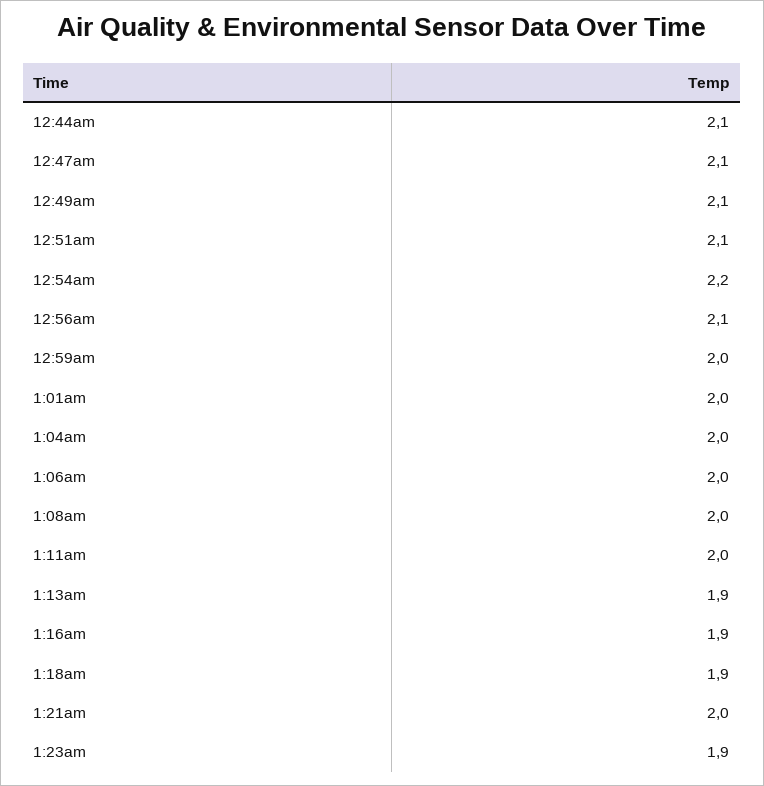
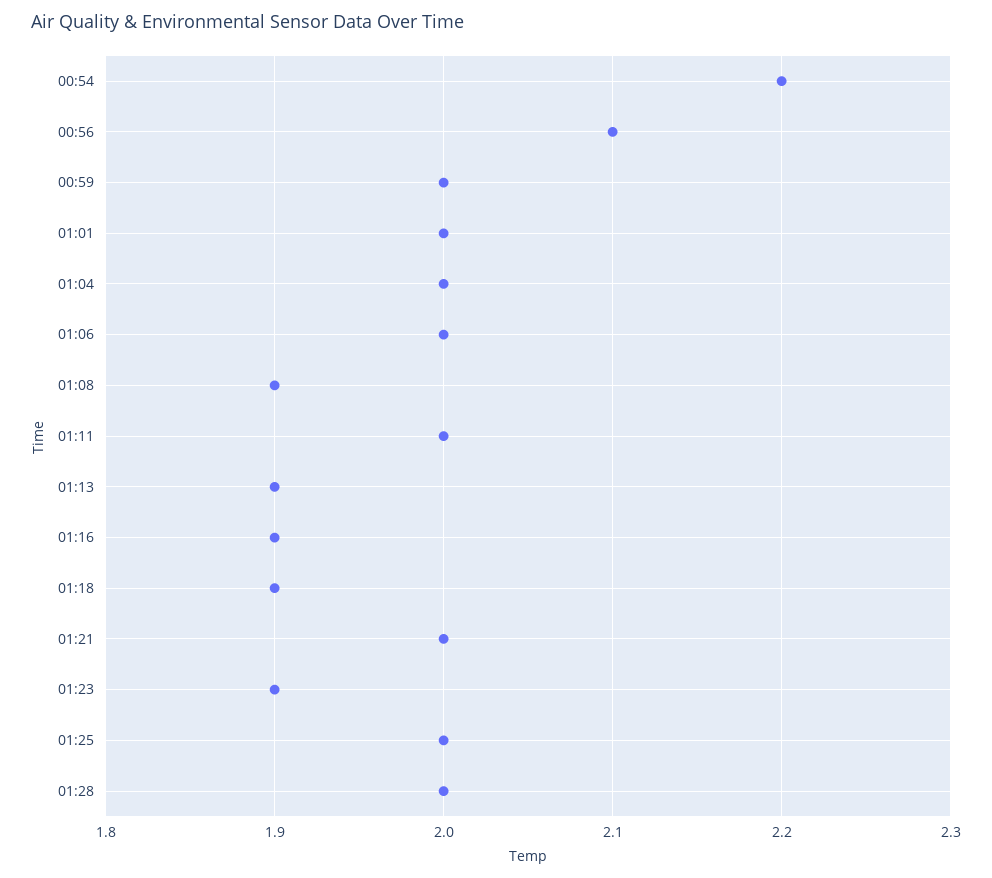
12:44am: 2.1 -> none
12:47am: 2.1 -> none
12:49am: 2.1 -> none
12:51am: 2.1 -> none
1:08am: 2 -> 1.9
01:25: none -> 2
01:28: none -> 2

